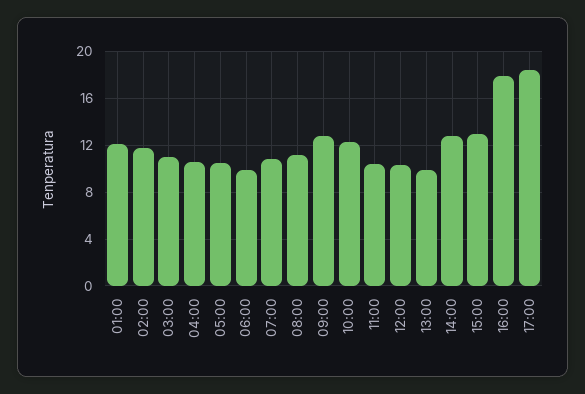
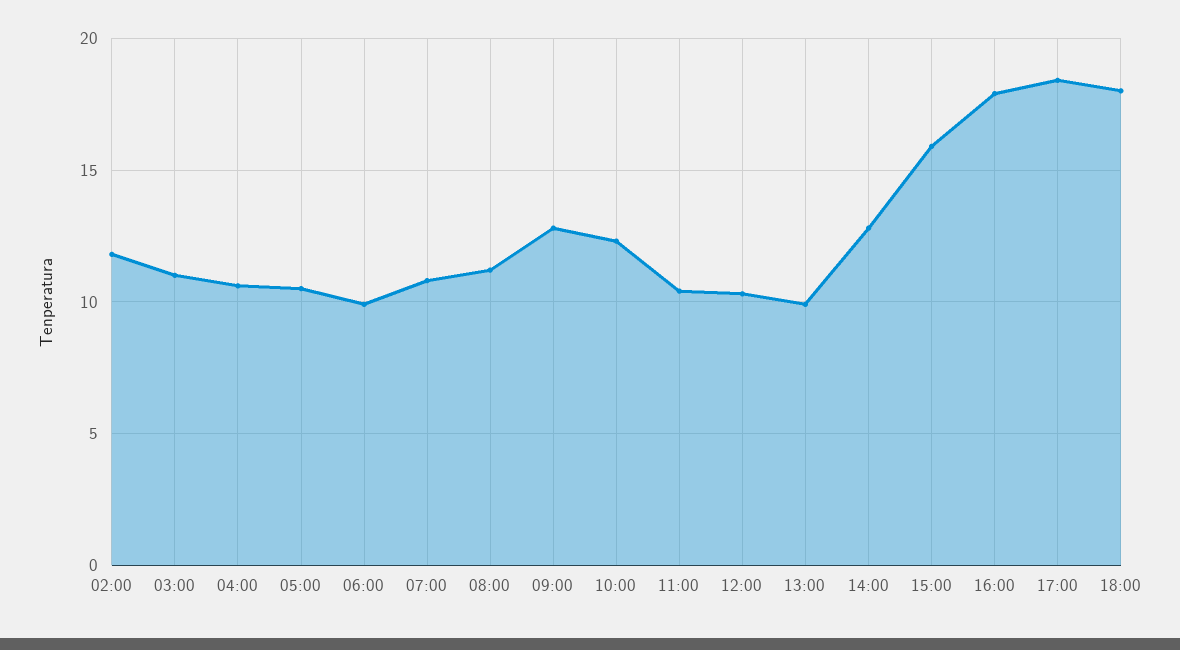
01:00: 12 -> none
15:00: 13 -> 16
18:00: none -> 18

